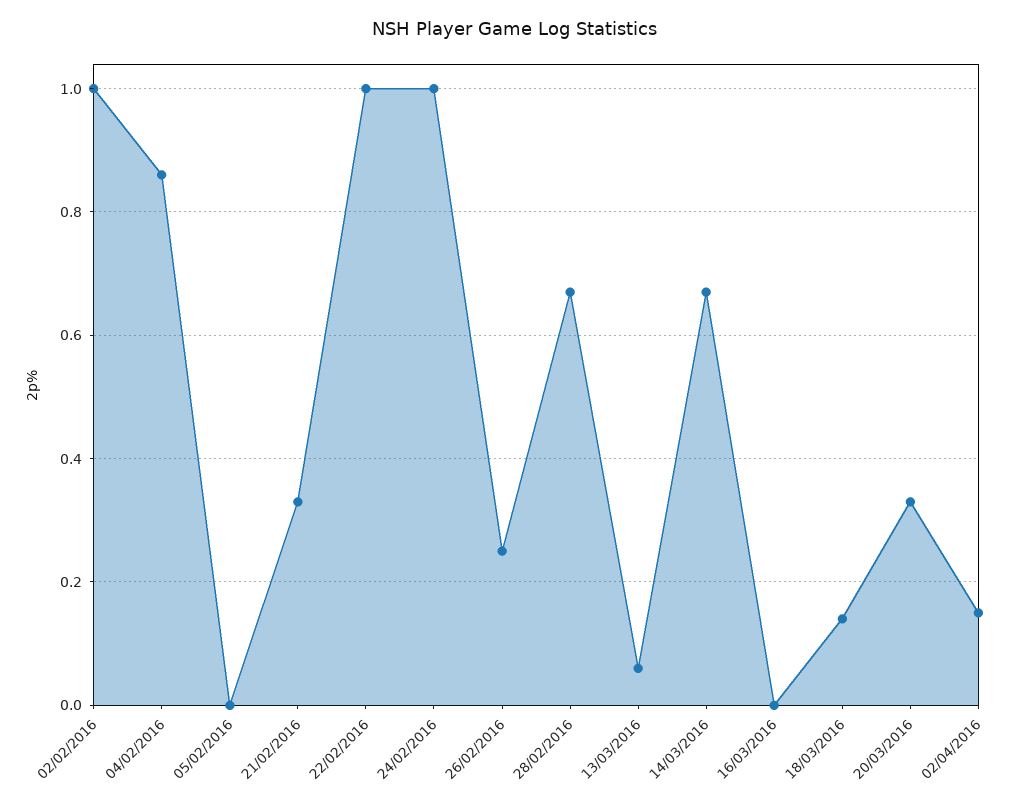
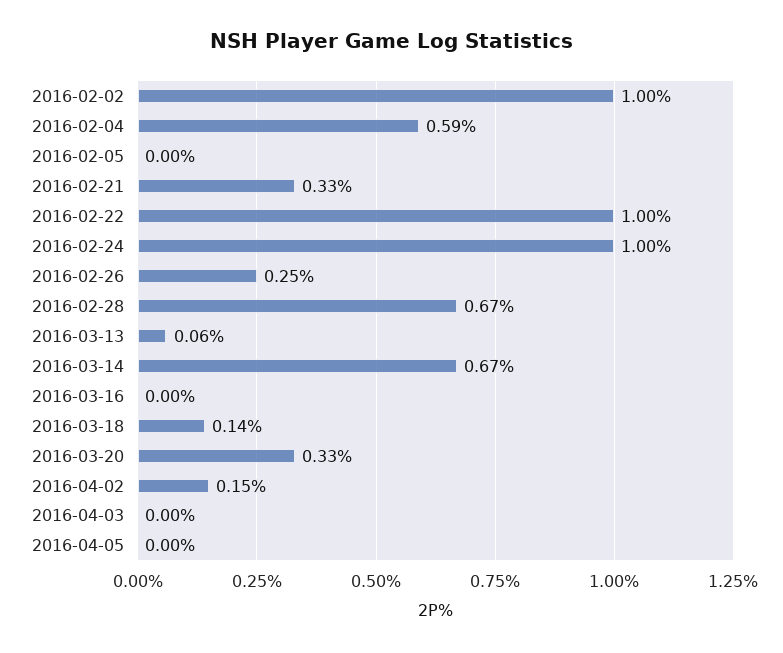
04/02/2016: 0.85 -> 0.59
2016-04-03: none -> 0
2016-04-05: none -> 0

